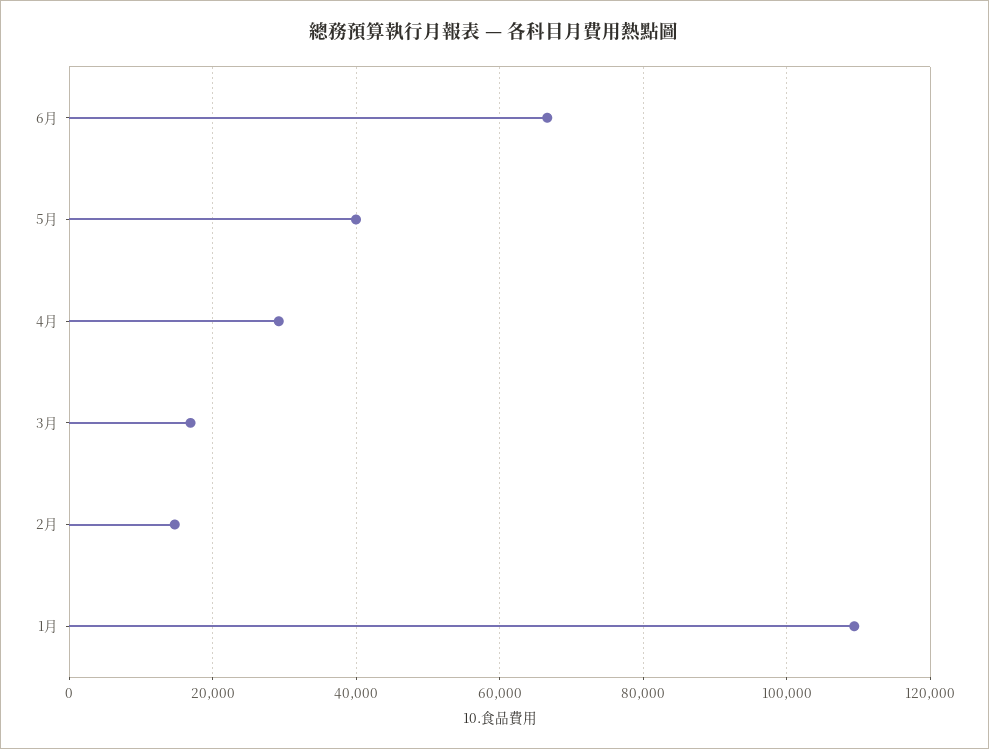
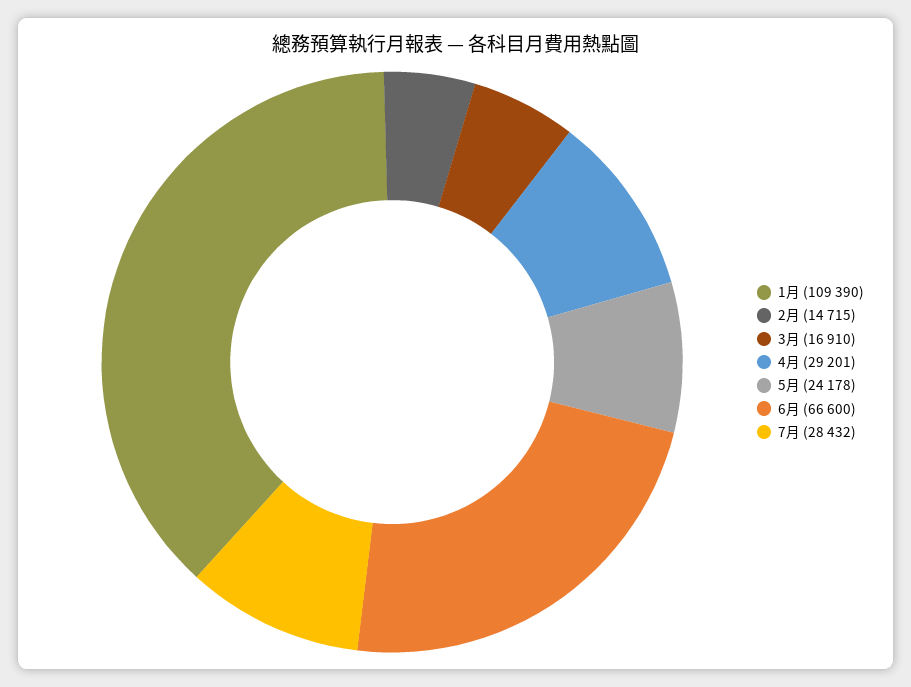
5月: 40000 -> 24178
7月: none -> 28432

